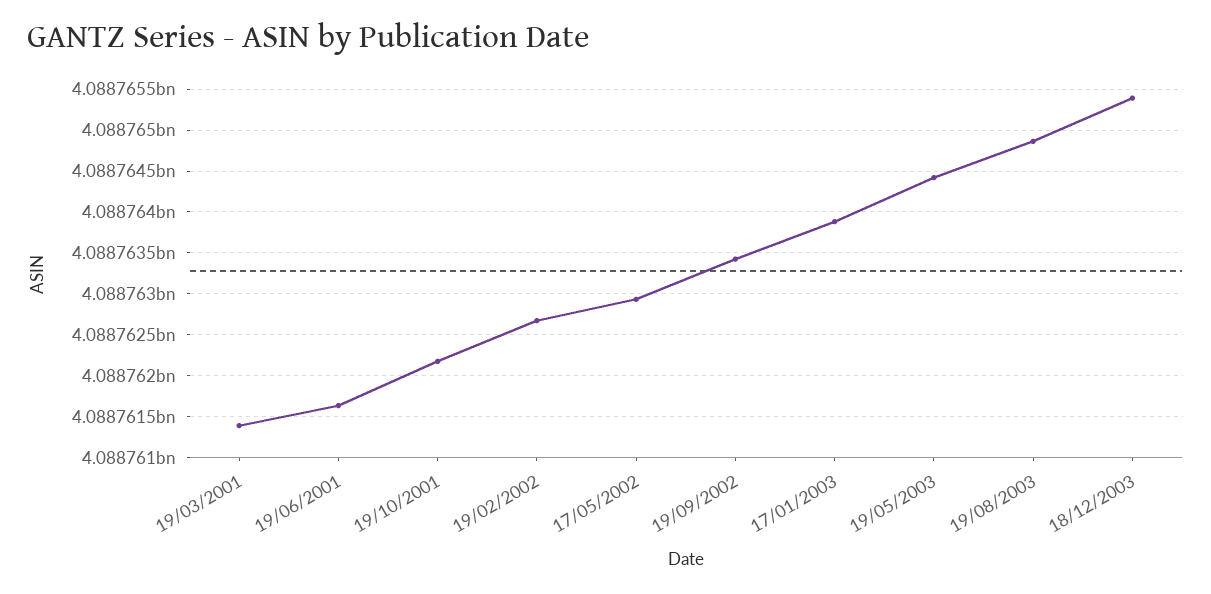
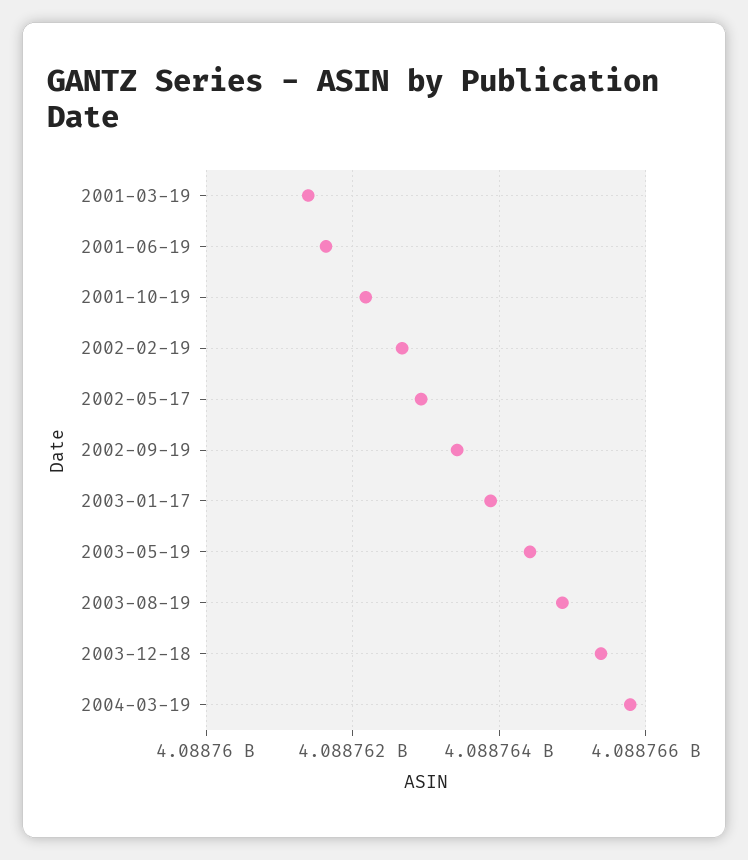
2004-03-19: none -> 4088765800

